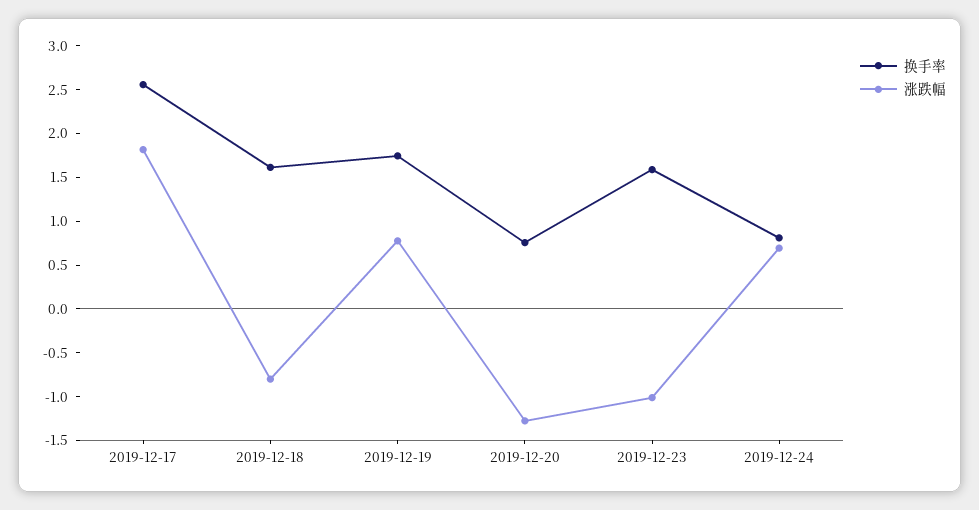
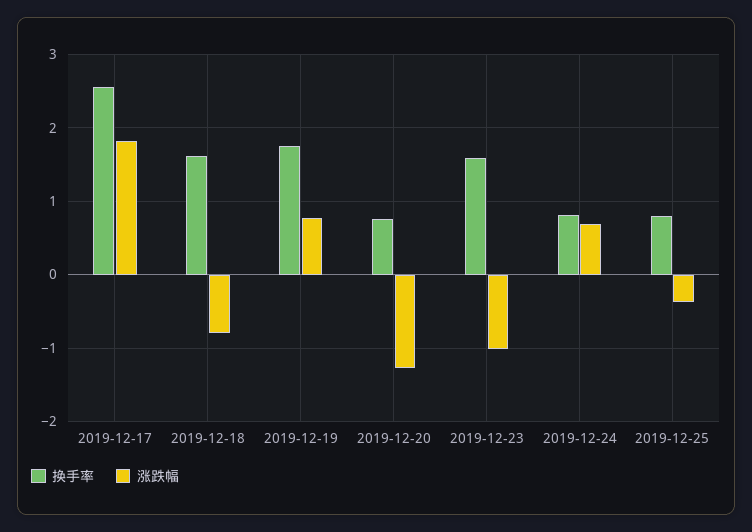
换手率, 2019-12-25: none -> 0.8
涨跌幅, 2019-12-25: none -> -0.4

